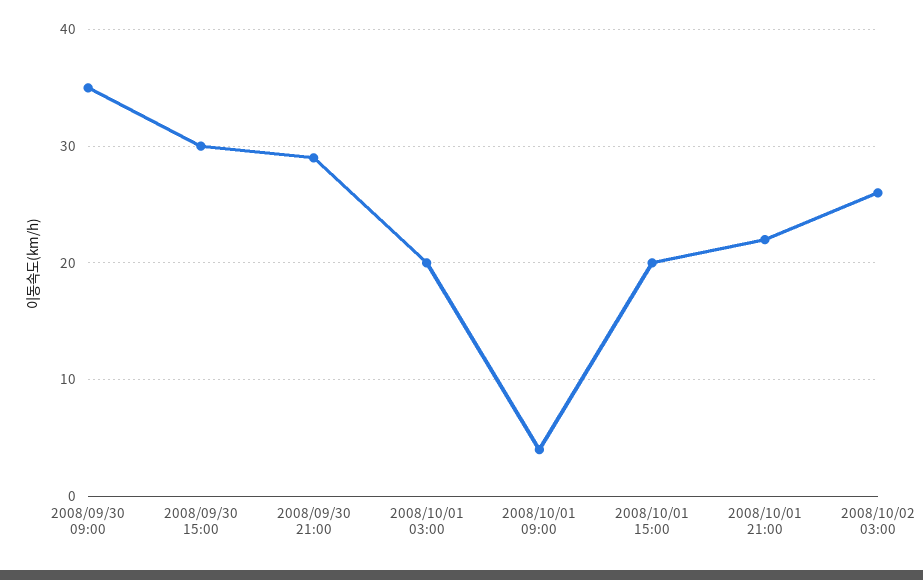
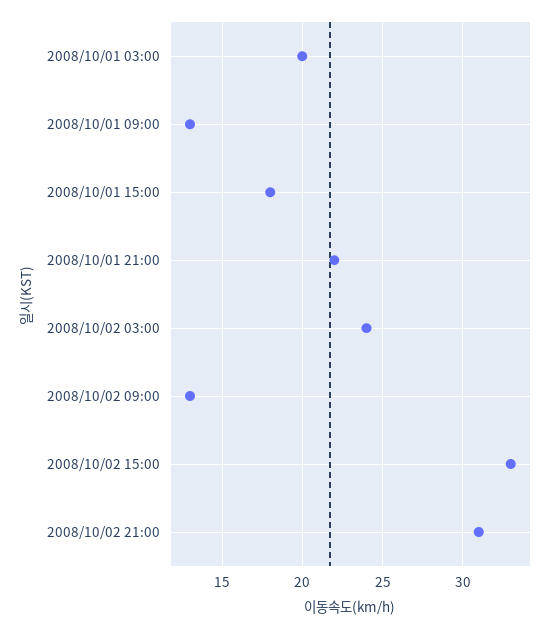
2008/09/30 09:00: 35 -> none
2008/09/30 15:00: 30 -> none
2008/09/30 21:00: 29 -> none
2008/10/01 09:00: 4 -> 13
2008/10/01 15:00: 20 -> 18
2008/10/02 03:00: 26 -> 24
2008/10/02 09:00: none -> 13
2008/10/02 15:00: none -> 33
2008/10/02 21:00: none -> 31

